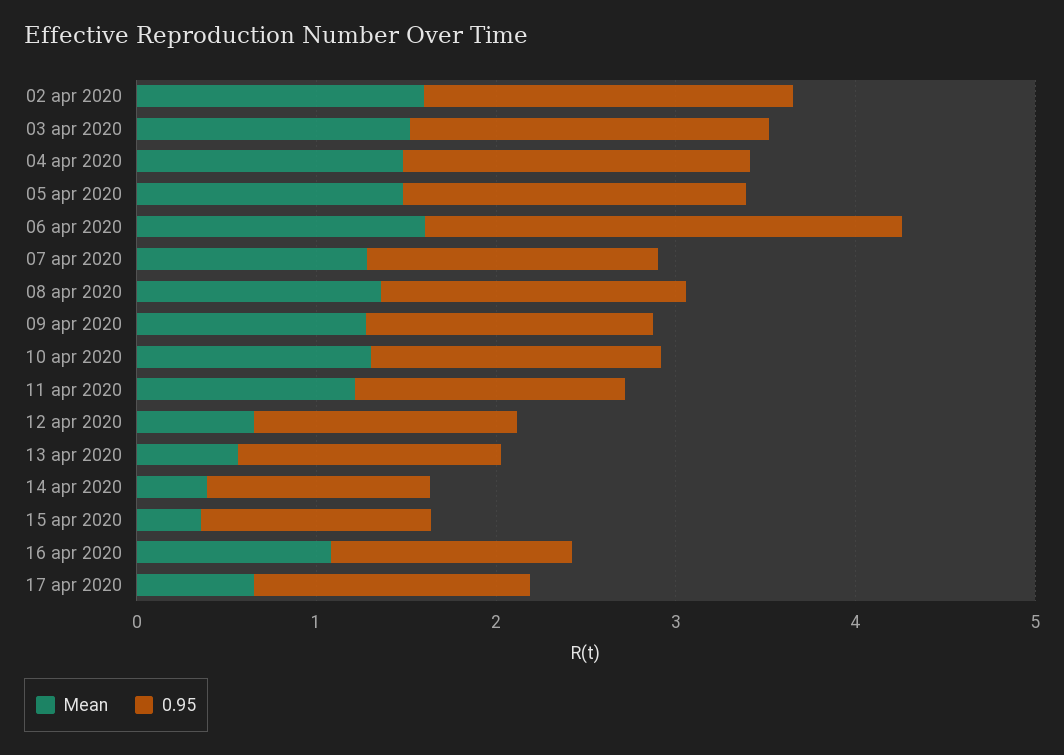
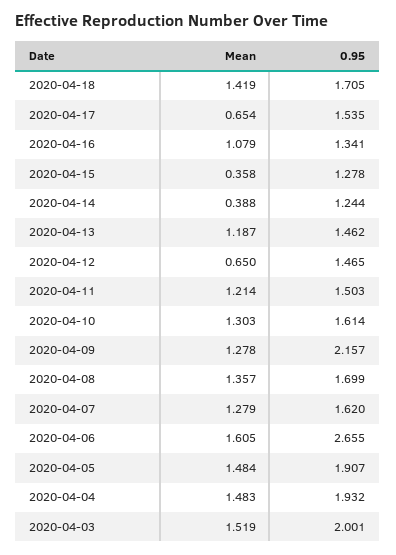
Mean, 02 apr 2020: 1.6 -> none
0.95, 02 apr 2020: 2 -> none
0.95, 09 apr 2020: 1.6 -> 2.157
Mean, 13 apr 2020: 0.6 -> 1.187
Mean, 2020-04-18: none -> 1.419
0.95, 2020-04-18: none -> 1.705

